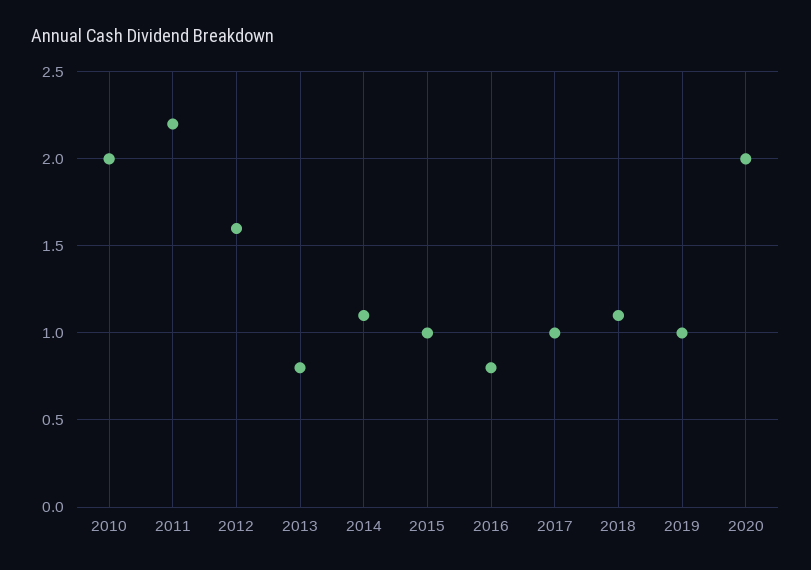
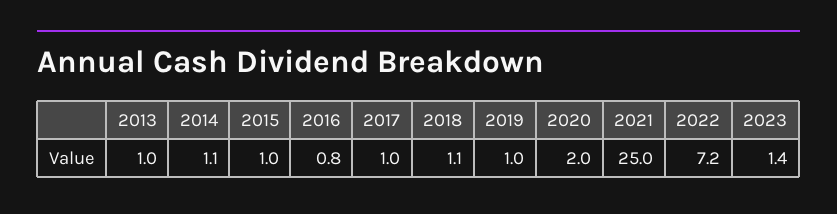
2010: 2 -> none
2011: 2.2 -> none
2012: 1.6 -> none
2013: 0.8 -> 1
2021: none -> 25
2022: none -> 7.2
2023: none -> 1.4

